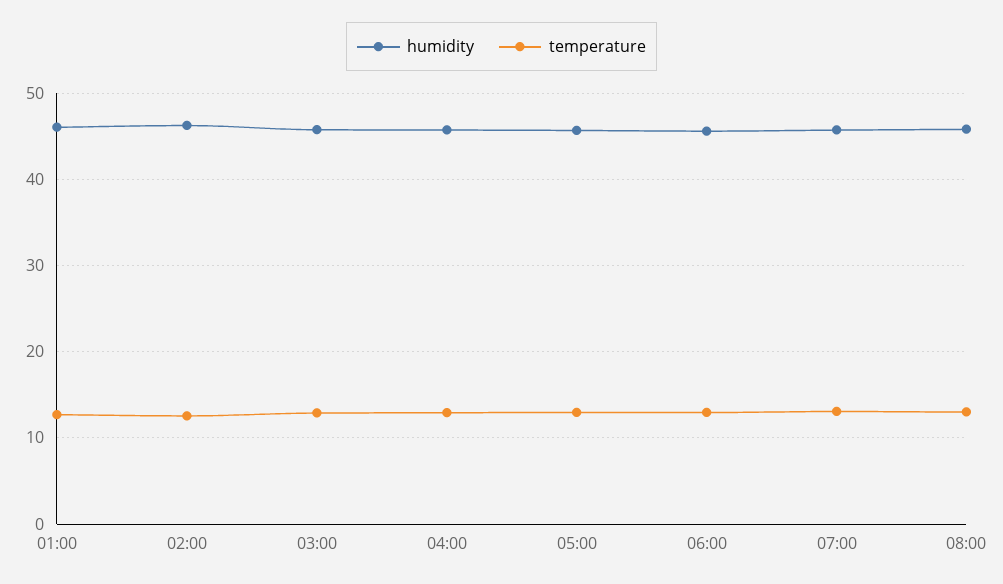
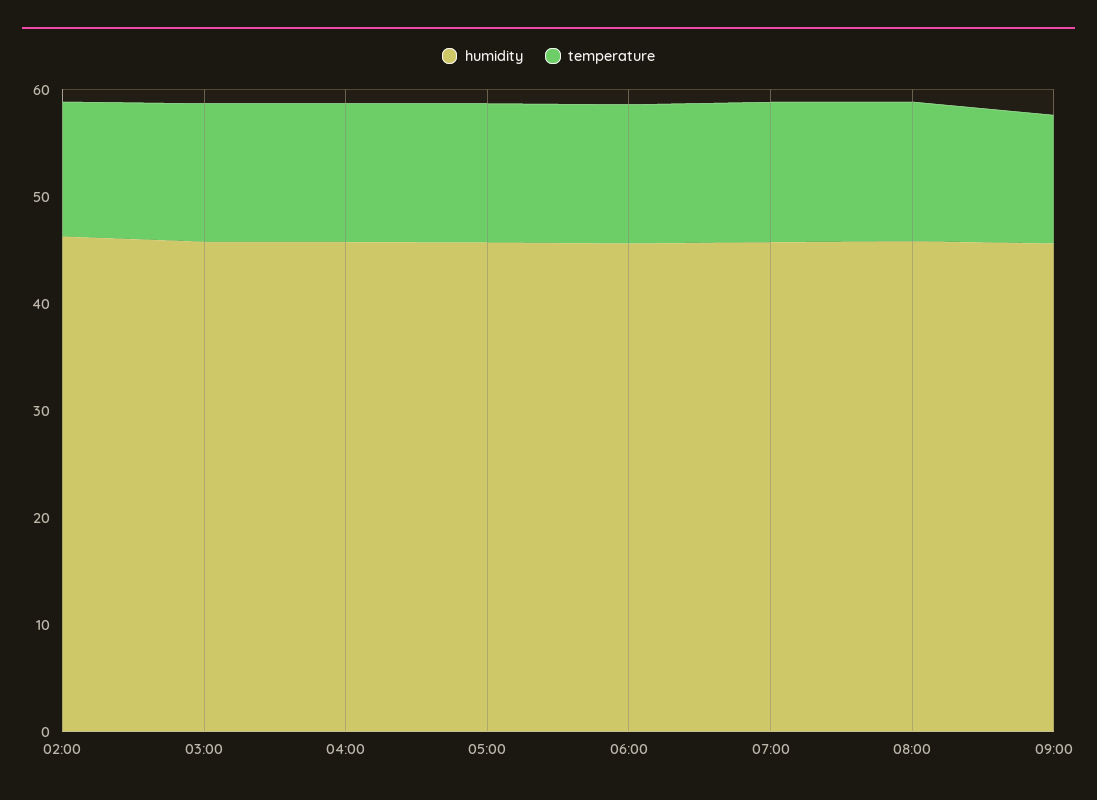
humidity, 01:00: 46 -> none
temperature, 01:00: 13 -> none
humidity, 09:00: none -> 46
temperature, 09:00: none -> 12

